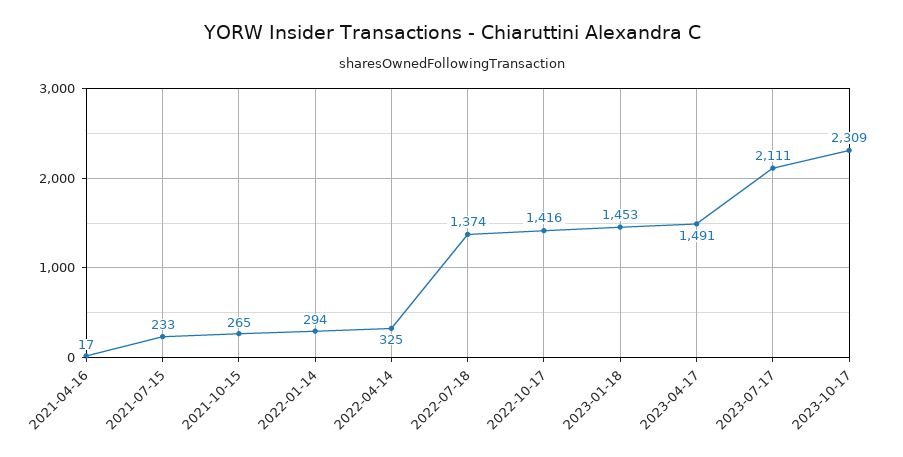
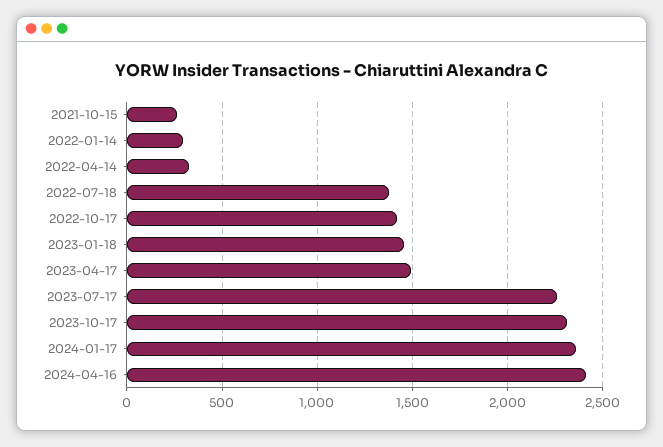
2021-04-16: 17 -> none
2021-07-15: 233 -> none
2023-07-17: 2111 -> 2250
2024-01-17: none -> 2350
2024-04-16: none -> 2400

